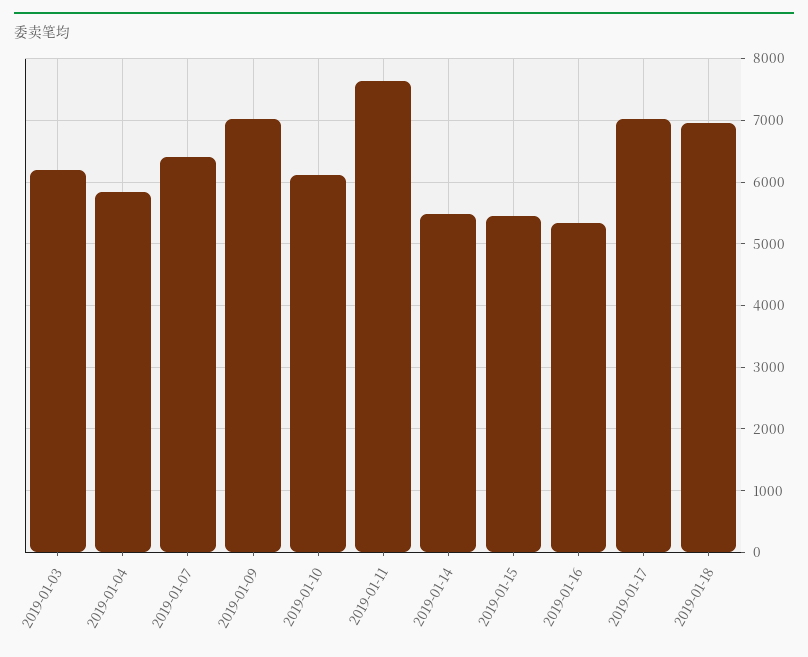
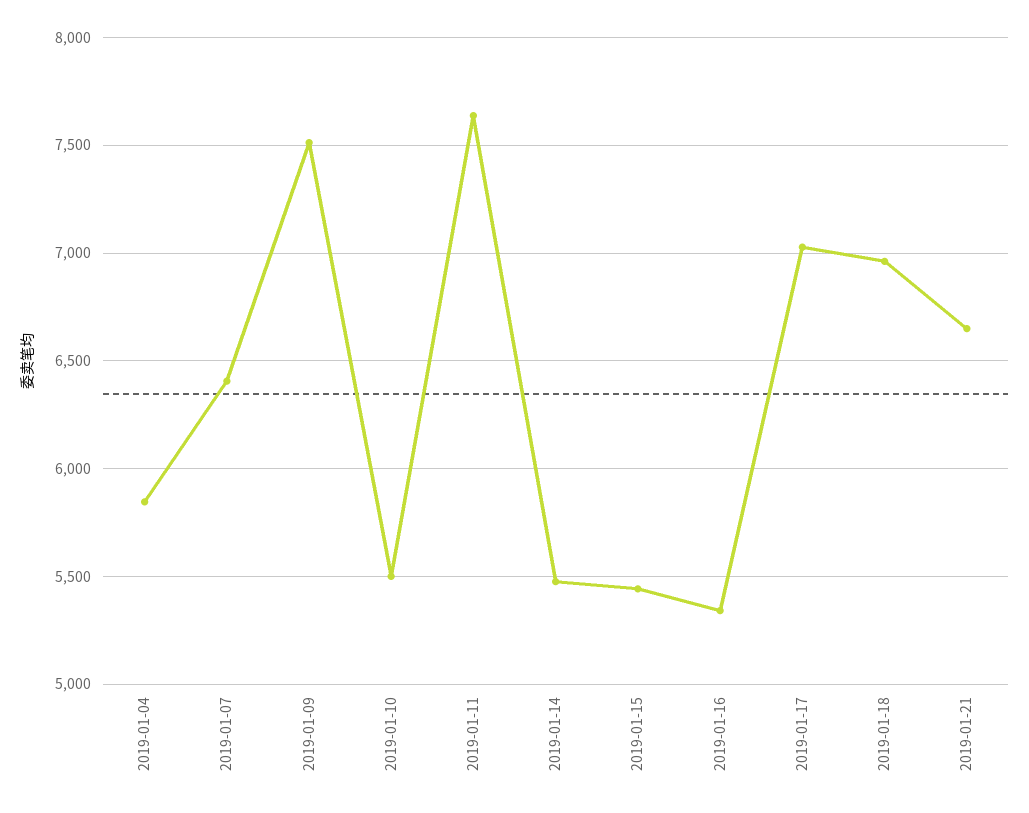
2019-01-03: 6200 -> none
2019-01-09: 7000 -> 7500
2019-01-10: 6100 -> 5500
2019-01-21: none -> 6650

